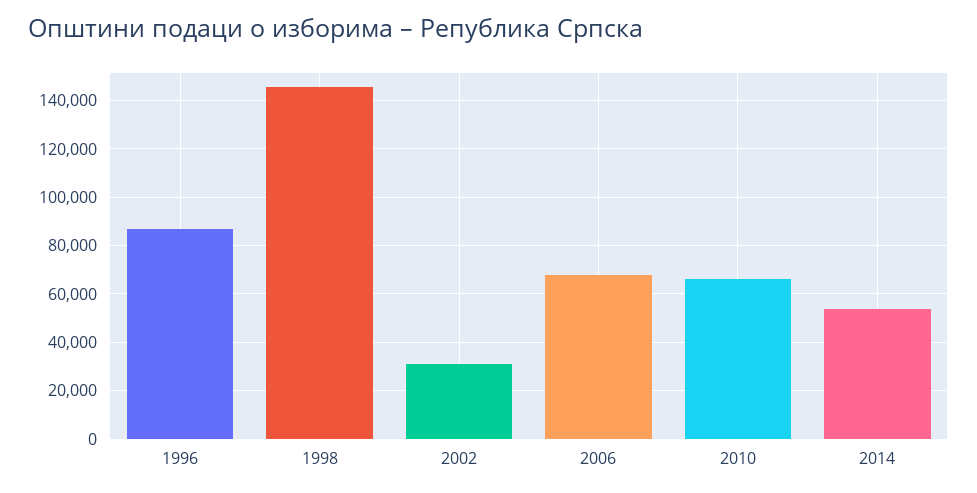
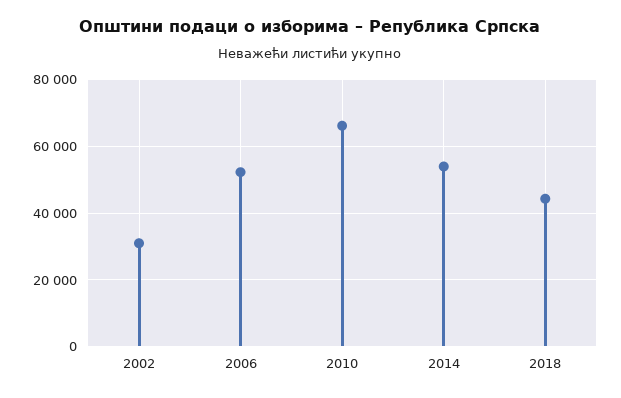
1996: 87500 -> none
1998: 145000 -> none
2006: 67500 -> 52000
2018: none -> 44000

